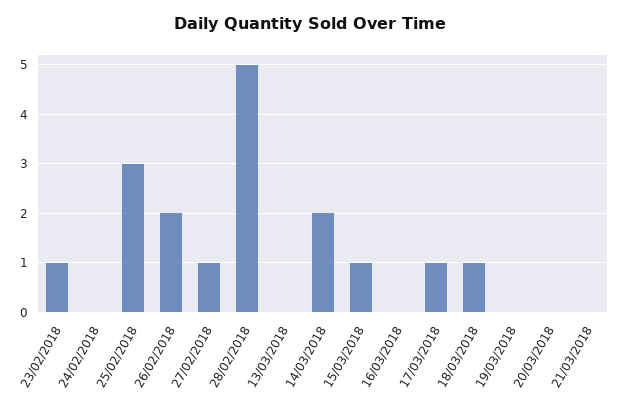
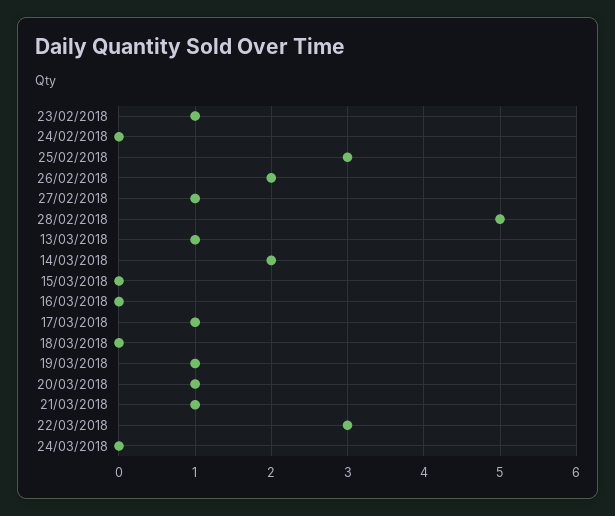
13/03/2018: 0 -> 1
15/03/2018: 1 -> 0
18/03/2018: 1 -> 0
19/03/2018: 0 -> 1
20/03/2018: 0 -> 1
21/03/2018: 0 -> 1
22/03/2018: none -> 3
24/03/2018: none -> 0

